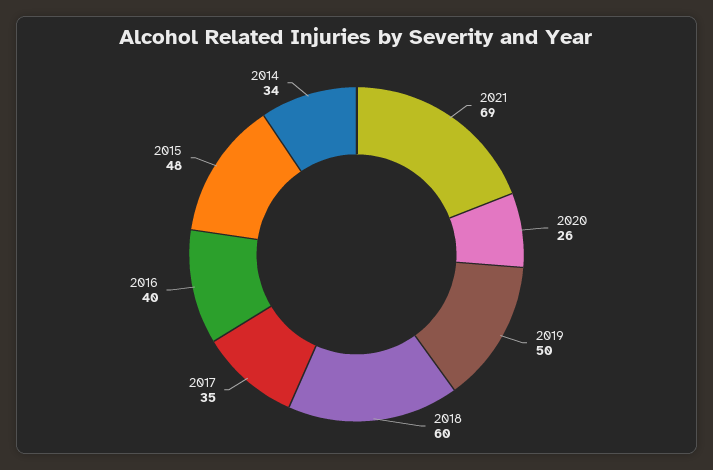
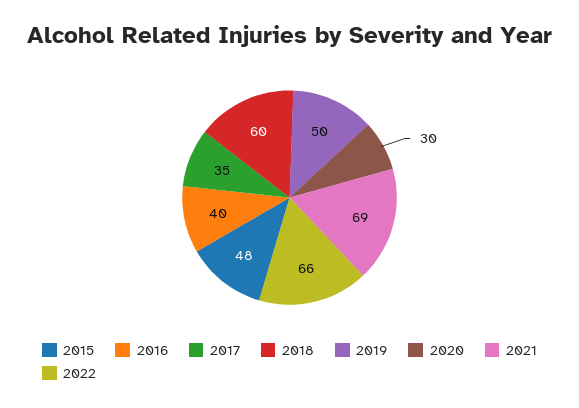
2020: 26 -> 30
2014: 34 -> none
2022: none -> 66

